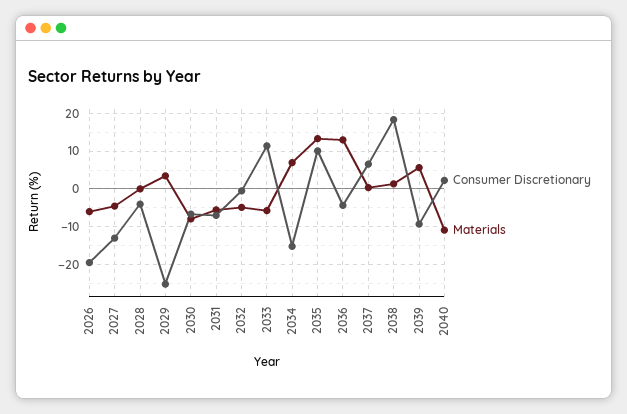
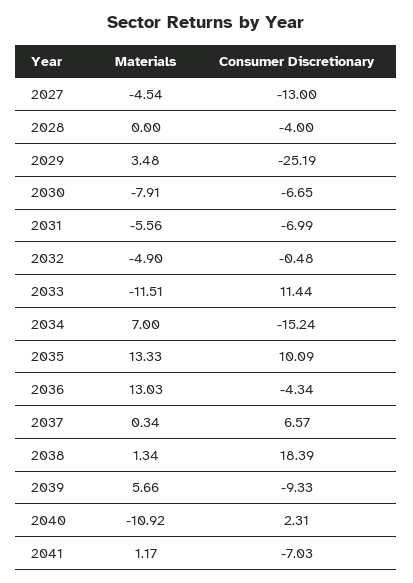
Consumer Discretionary, 2026: -20 -> none
Materials, 2026: -6 -> none
Materials, 2033: -6 -> -11.51
Materials, 2041: none -> 1.17
Consumer Discretionary, 2041: none -> -7.03

